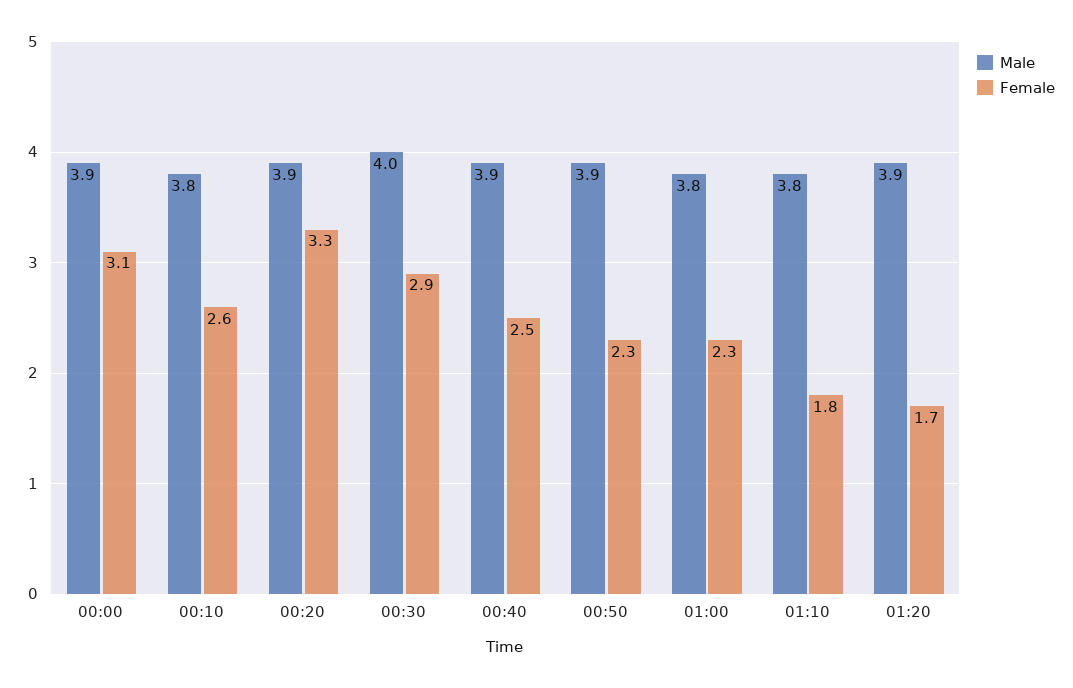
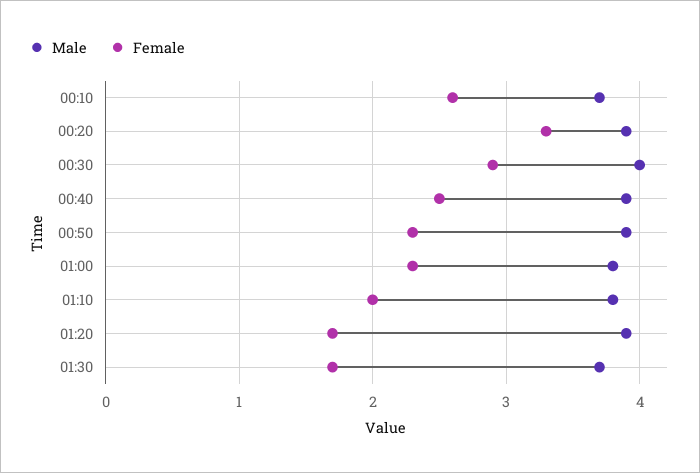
Male, 00:00: 3.9 -> none
Female, 00:00: 3.1 -> none
Male, 00:10: 3.8 -> 3.7
Female, 01:10: 1.8 -> 2
Male, 01:30: none -> 3.7
Female, 01:30: none -> 1.7

